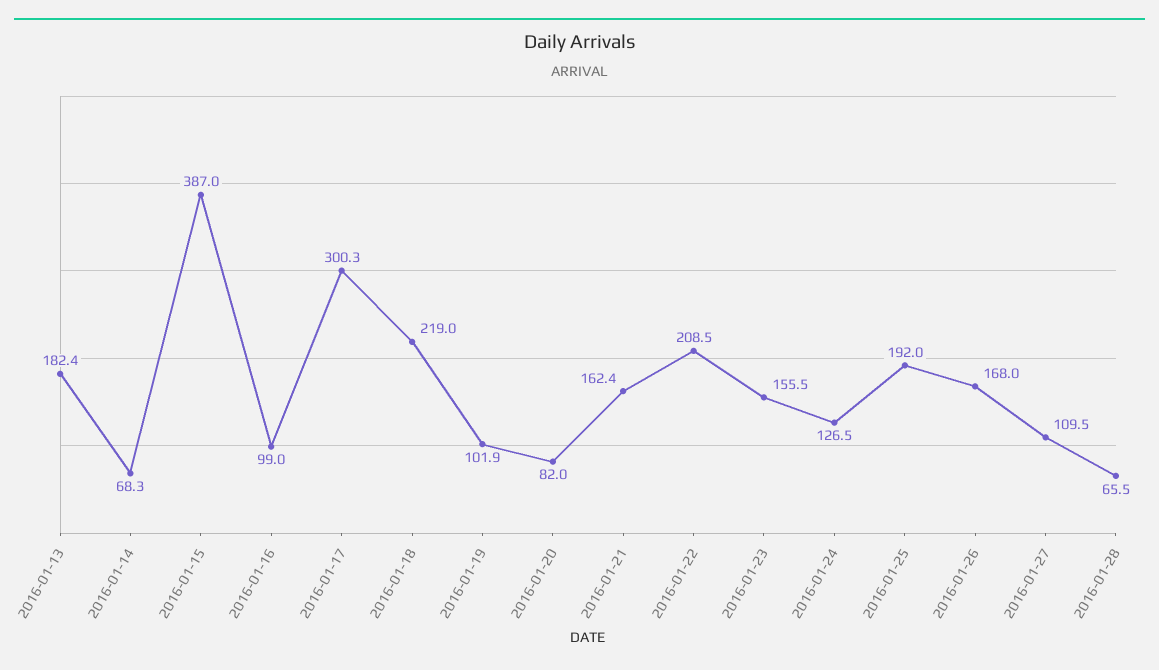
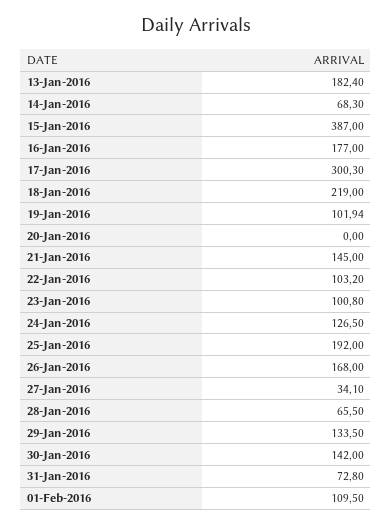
2016-01-16: 99 -> 177
2016-01-20: 82 -> 0
2016-01-21: 162.4 -> 145
2016-01-22: 208.5 -> 103.2
2016-01-23: 155.5 -> 100.8
2016-01-27: 109.5 -> 34.1
29-Jan-2016: none -> 133.5
30-Jan-2016: none -> 142
31-Jan-2016: none -> 72.8
01-Feb-2016: none -> 109.5

